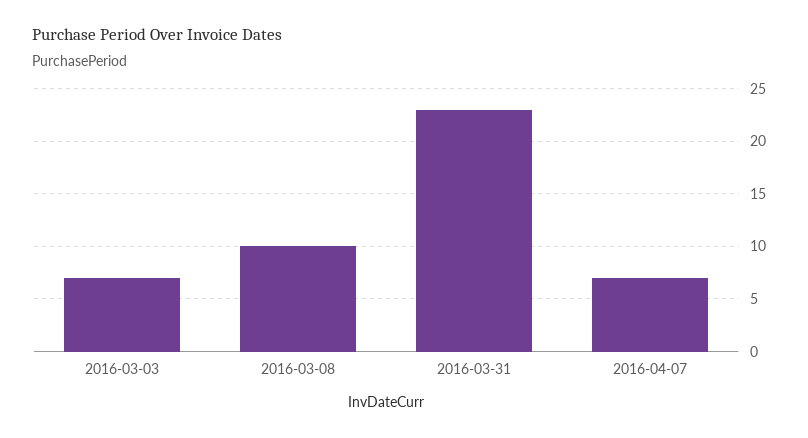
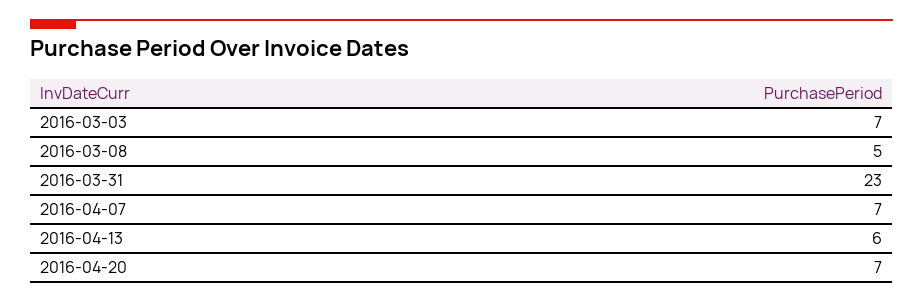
2016-03-08: 10 -> 5
2016-04-13: none -> 6
2016-04-20: none -> 7

